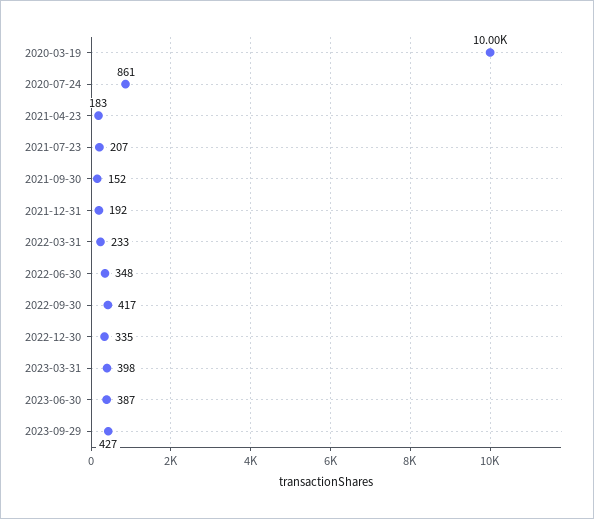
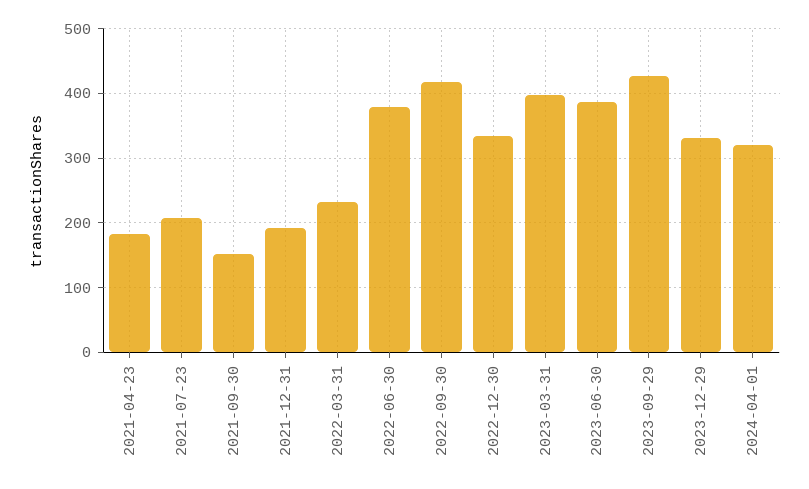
2020-03-19: 10000 -> none
2020-07-24: 861 -> none
2022-06-30: 348 -> 380
2023-12-29: none -> 330
2024-04-01: none -> 320

